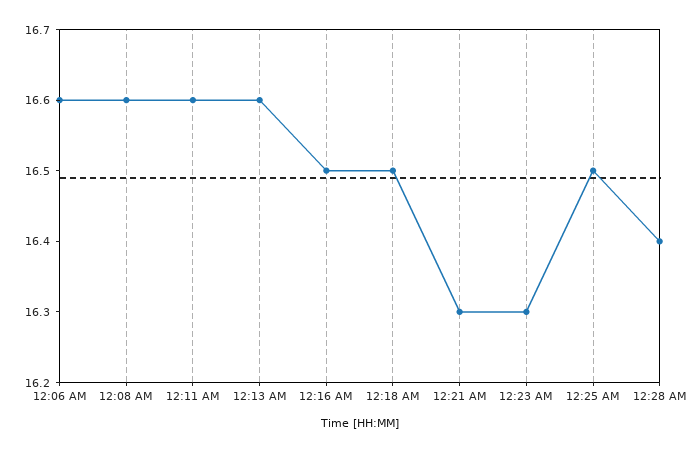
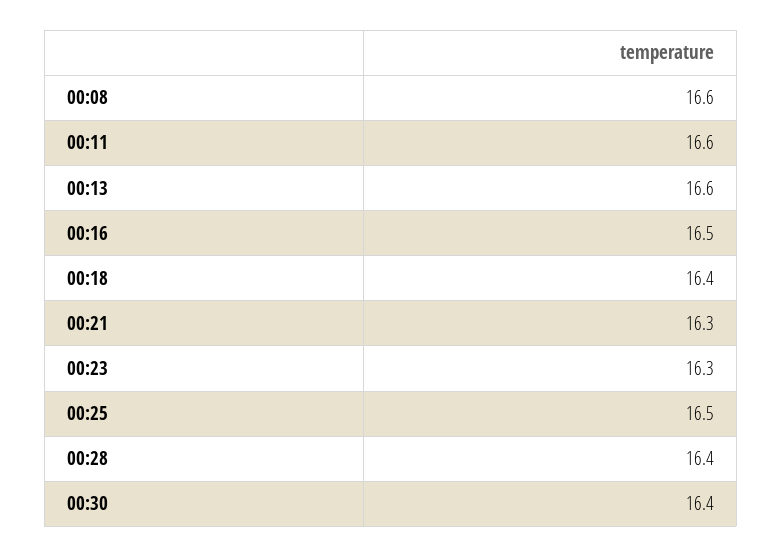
12:06 AM: 16.6 -> none
12:18 AM: 16.5 -> 16.4
00:30: none -> 16.4

